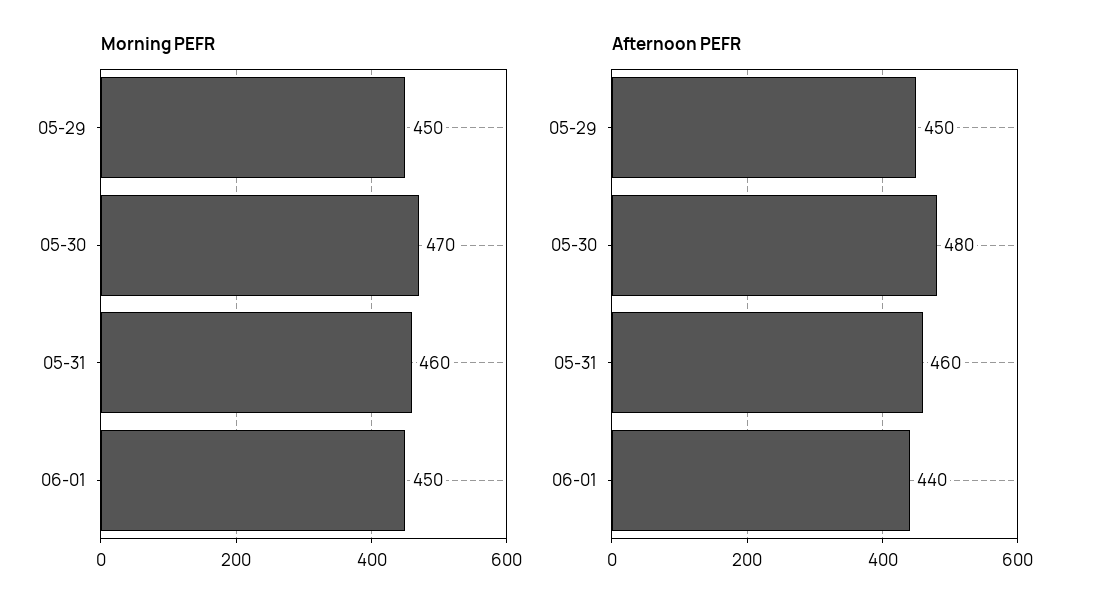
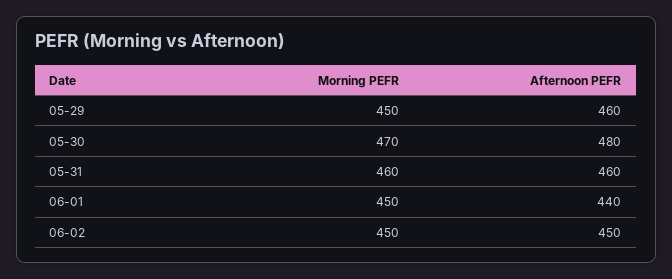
Afternoon PEFR, 05-29: 450 -> 460
Morning PEFR, 06-02: none -> 450
Afternoon PEFR, 06-02: none -> 450

